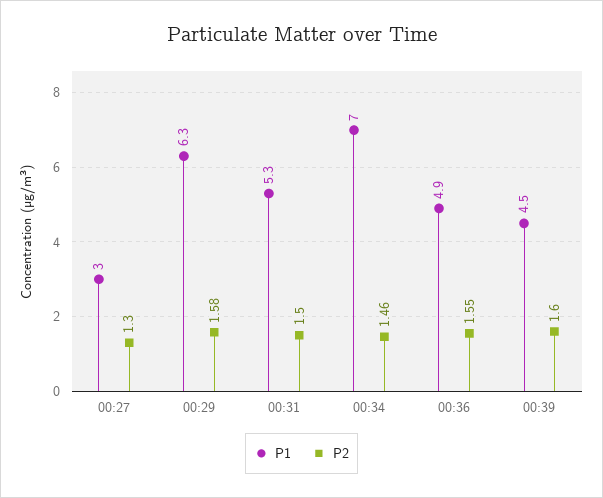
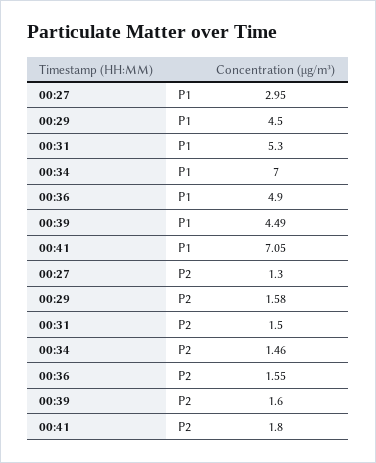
P1, 00:29: 6.3 -> 4.5
P1, 00:41: none -> 7.05
P2, 00:41: none -> 1.8

